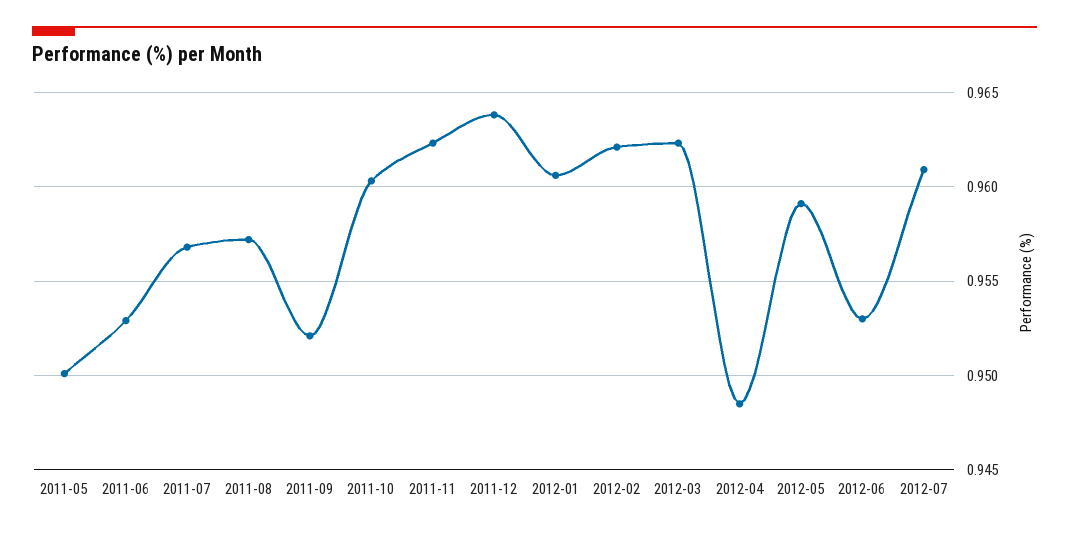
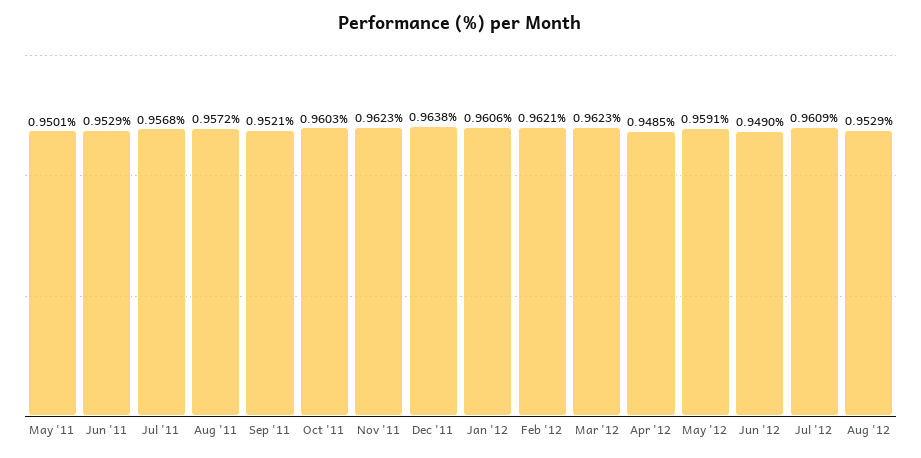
2012-06: 0.953 -> 0.949
Aug '12: none -> 0.9529

